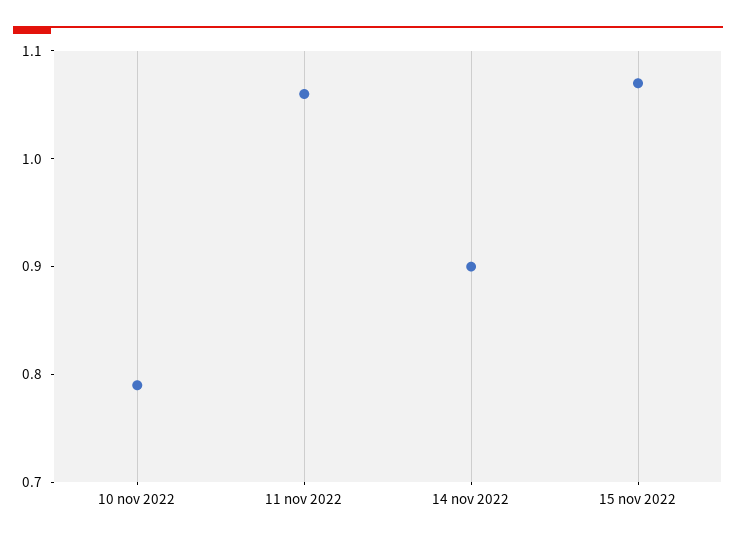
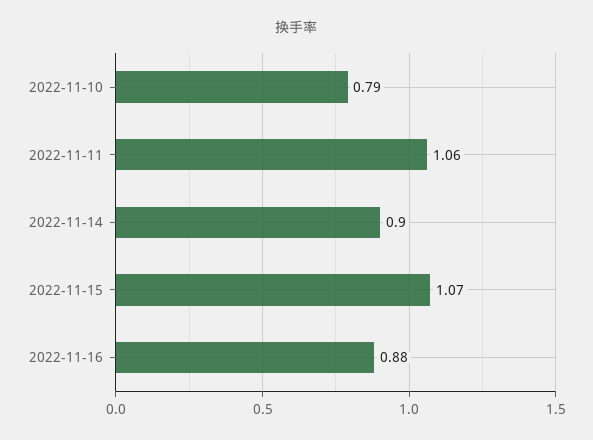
2022-11-16: none -> 0.88

